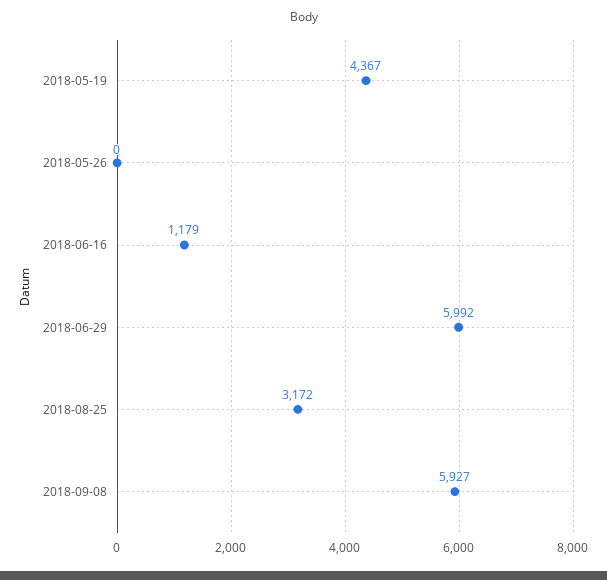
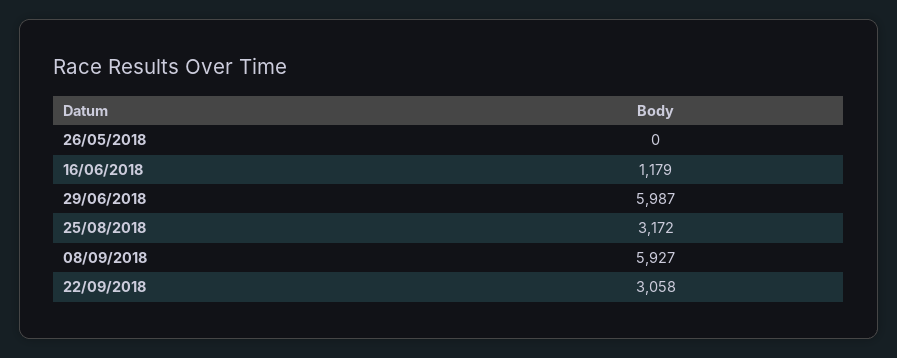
2018-05-19: 4367 -> none
2018-06-29: 5992 -> 5987
22/09/2018: none -> 3058

